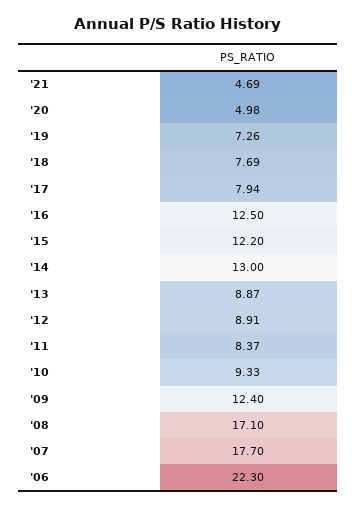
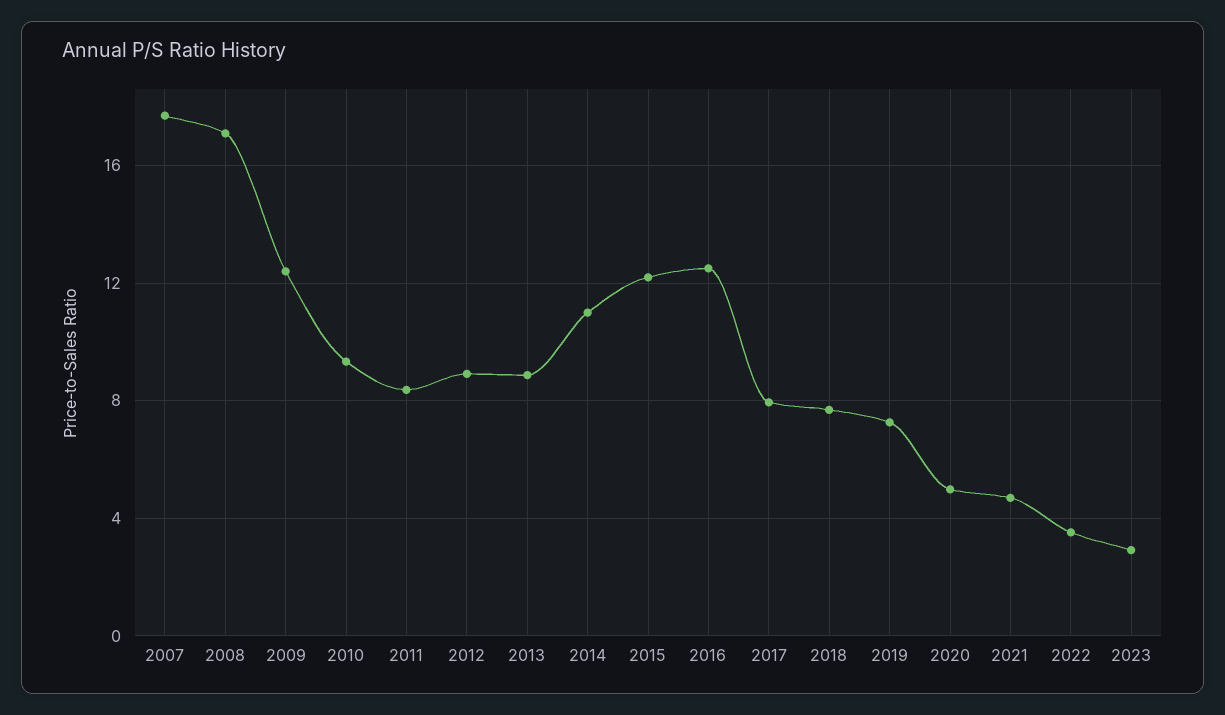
'14: 13 -> 11
'06: 22.3 -> none
2022: none -> 3.5
2023: none -> 3

